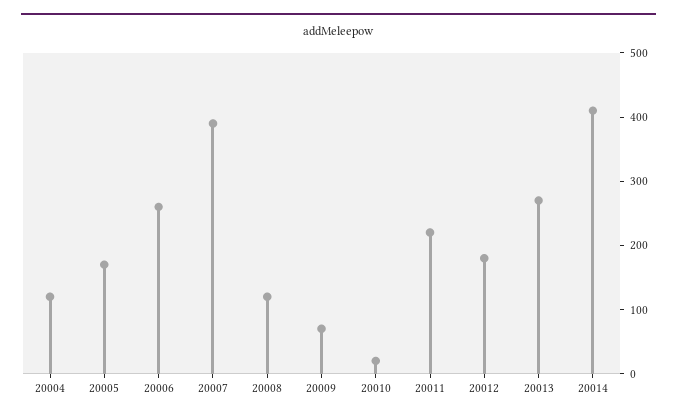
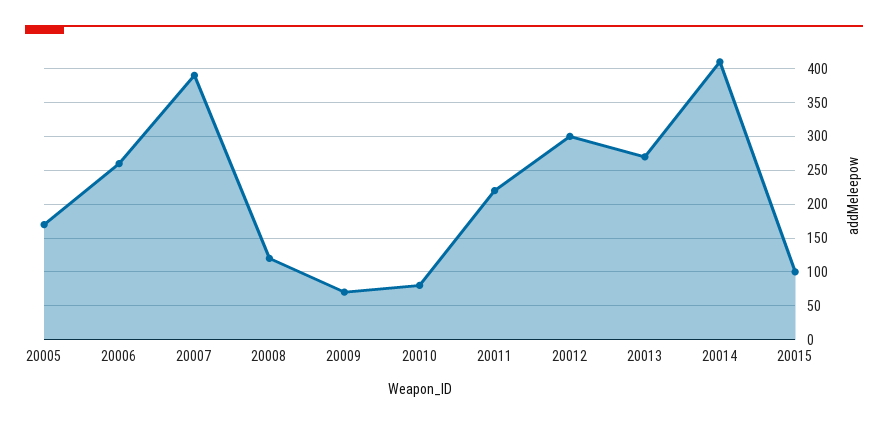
20004: 120 -> none
20010: 20 -> 80
20012: 180 -> 300
20015: none -> 100

